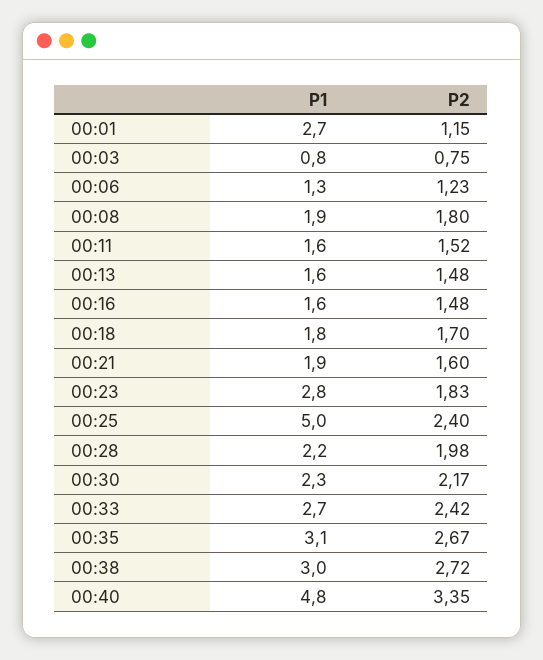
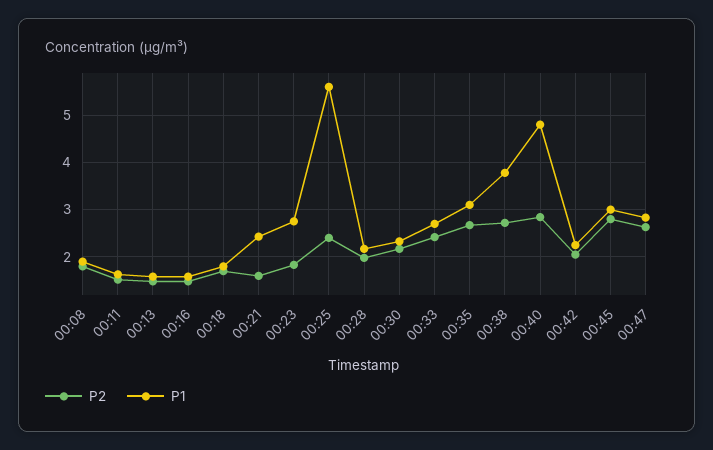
P1, 00:01: 2.7 -> none
P2, 00:01: 1.15 -> none
P1, 00:03: 0.8 -> none
P2, 00:03: 0.75 -> none
P1, 00:06: 1.3 -> none
P2, 00:06: 1.23 -> none
P1, 00:21: 1.9 -> 2.4
P1, 00:25: 5 -> 5.6
P1, 00:38: 3 -> 3.8
P2, 00:40: 3.35 -> 2.8
P2, 00:42: none -> 2
P1, 00:42: none -> 2.2
P2, 00:45: none -> 2.8
P1, 00:45: none -> 3
P2, 00:47: none -> 2.6
P1, 00:47: none -> 2.8

